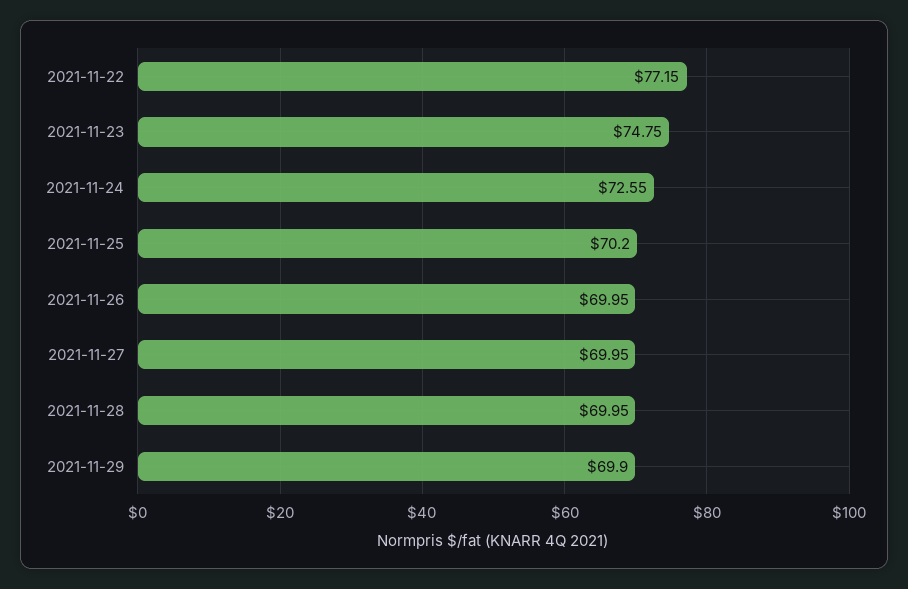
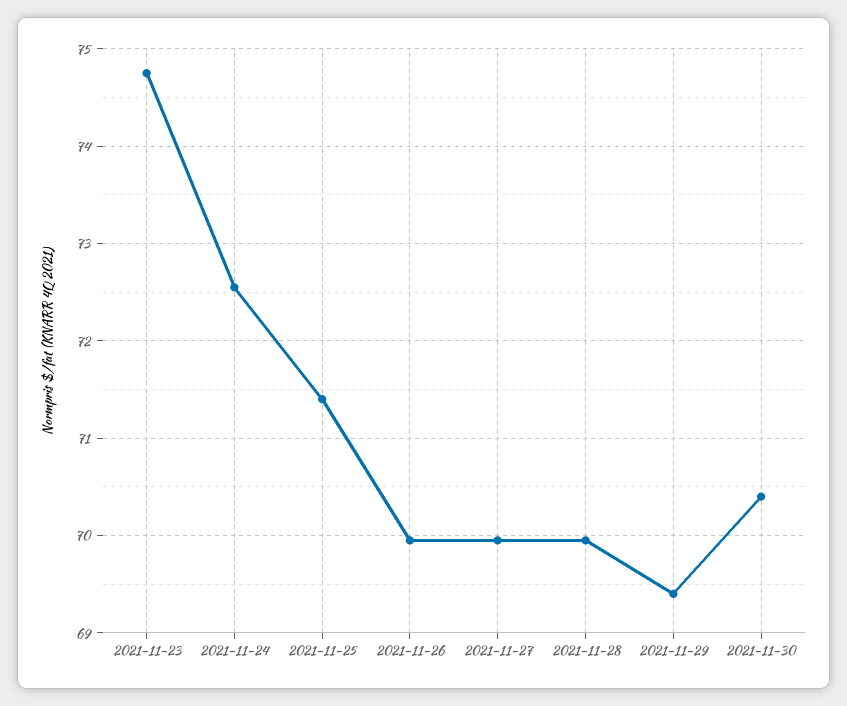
2021-11-22: 77.15 -> none
2021-11-25: 70.2 -> 71.4
2021-11-29: 69.9 -> 69.4
2021-11-30: none -> 70.4

